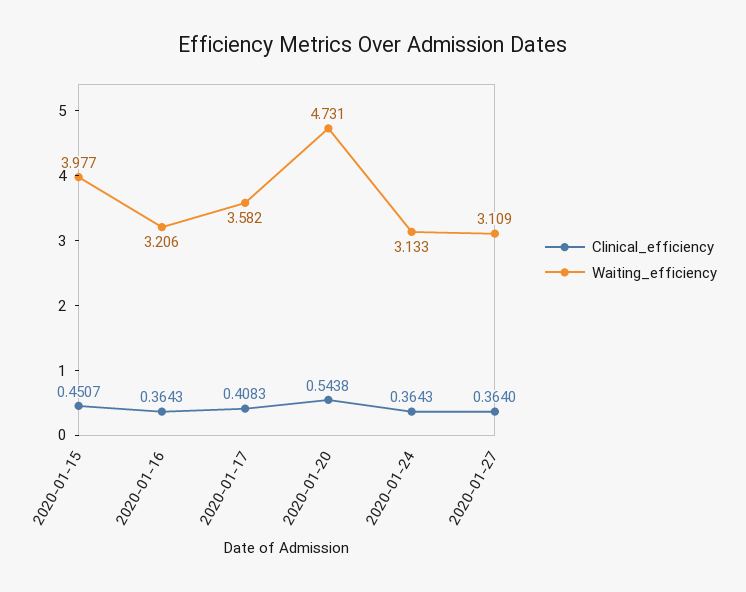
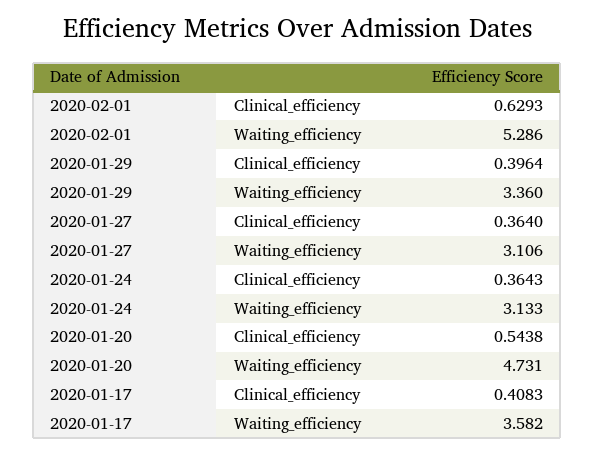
Clinical_efficiency, 2020-01-15: 0.4507 -> none
Waiting_efficiency, 2020-01-15: 3.977 -> none
Clinical_efficiency, 2020-01-16: 0.3643 -> none
Waiting_efficiency, 2020-01-16: 3.206 -> none
Waiting_efficiency, 2020-01-27: 3.109 -> 3.106
Clinical_efficiency, 2020-02-01: none -> 0.6293
Waiting_efficiency, 2020-02-01: none -> 5.286
Clinical_efficiency, 2020-01-29: none -> 0.3964
Waiting_efficiency, 2020-01-29: none -> 3.36

